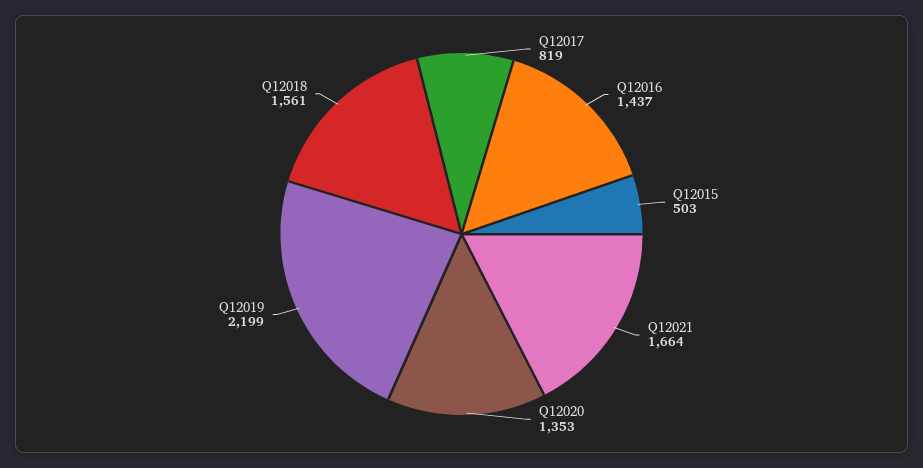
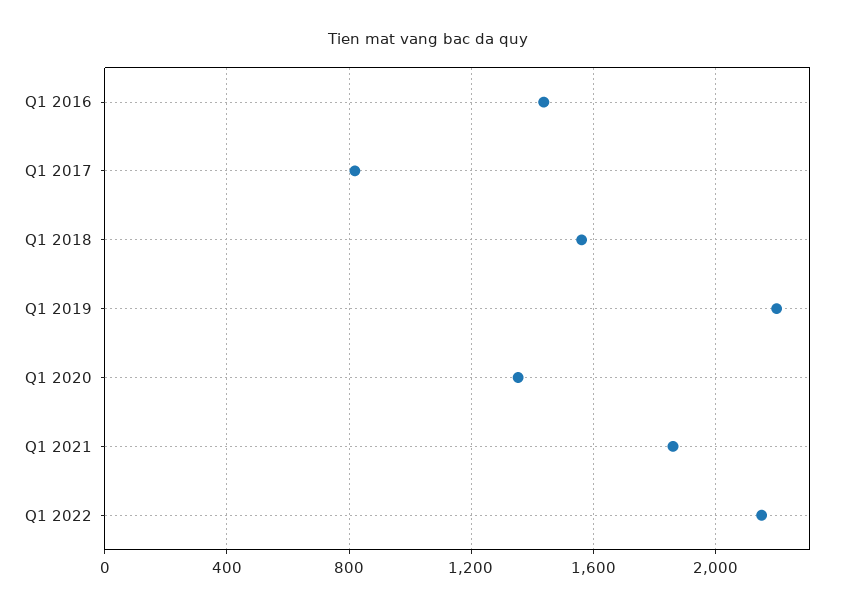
Q12015: 503 -> none
Q12021: 1664 -> 1850
Q1 2022: none -> 2150

